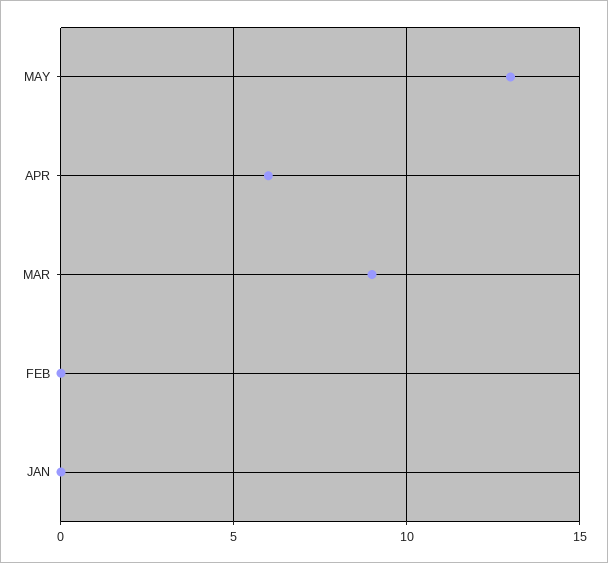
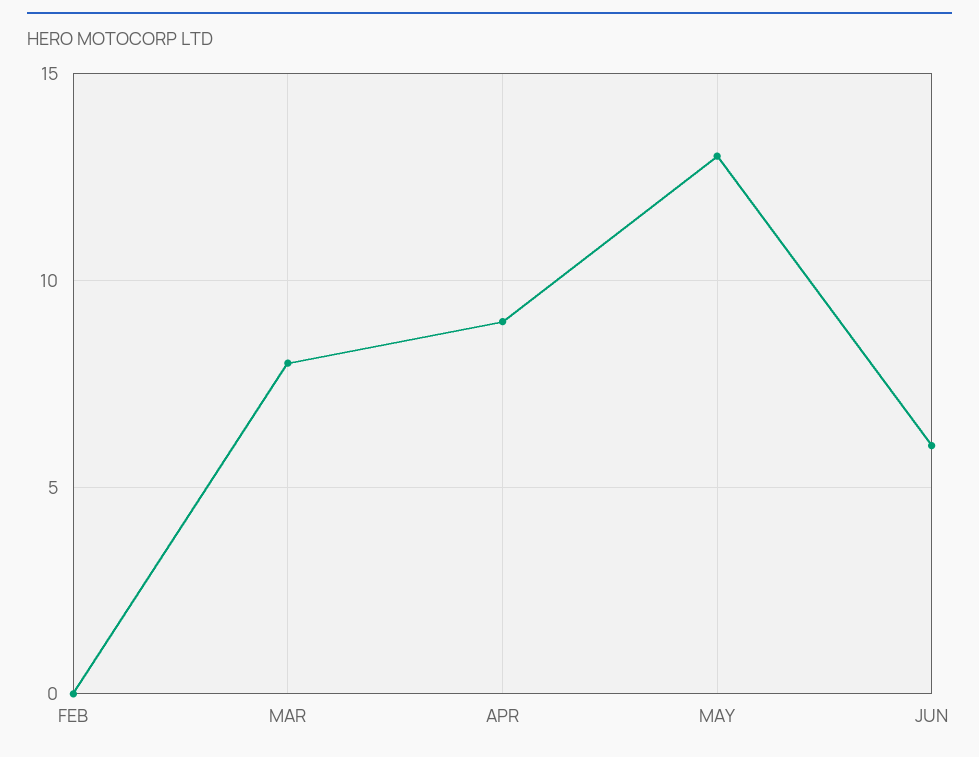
APR: 6 -> 9
MAR: 9 -> 8
JAN: 0 -> none
JUN: none -> 6

